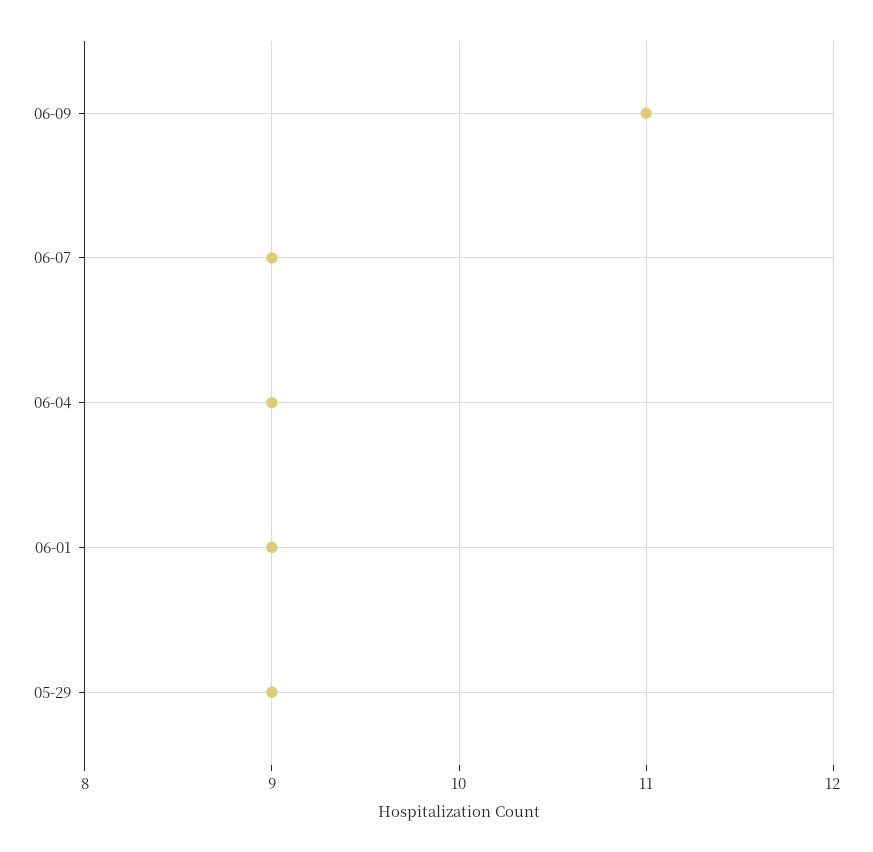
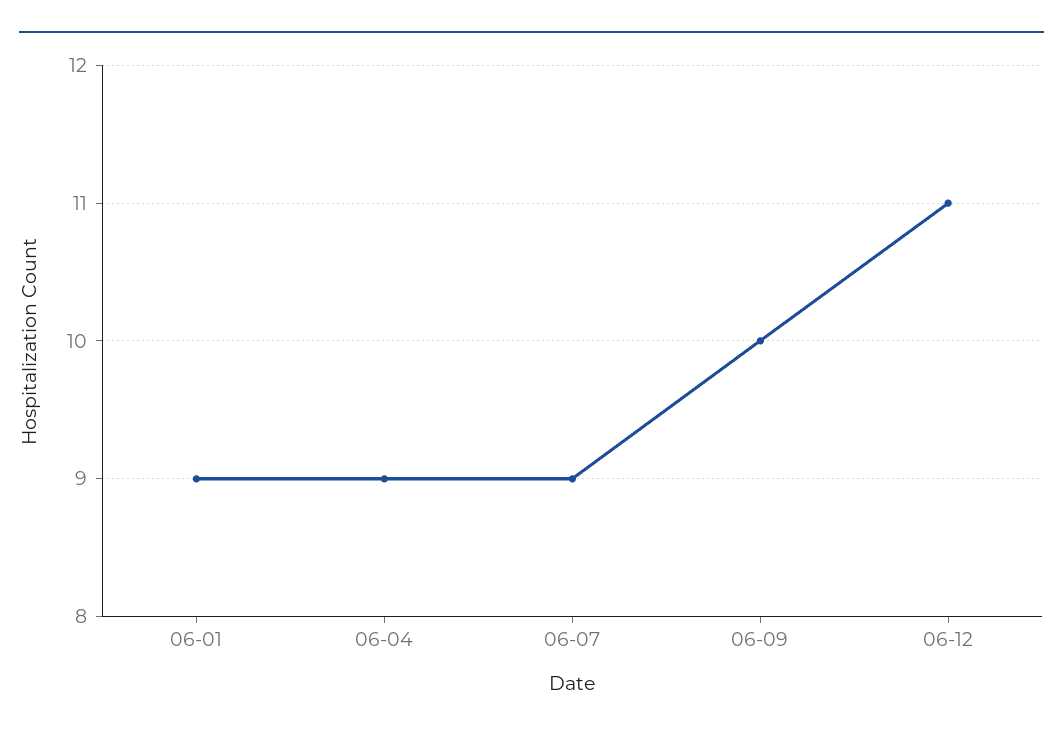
06-09: 11 -> 10
05-29: 9 -> none
06-12: none -> 11

